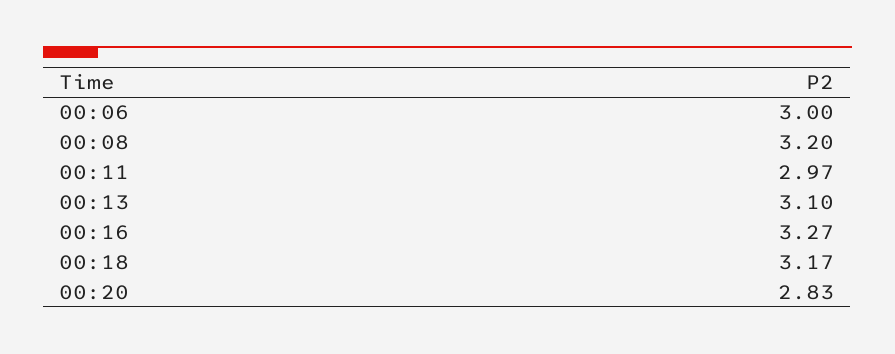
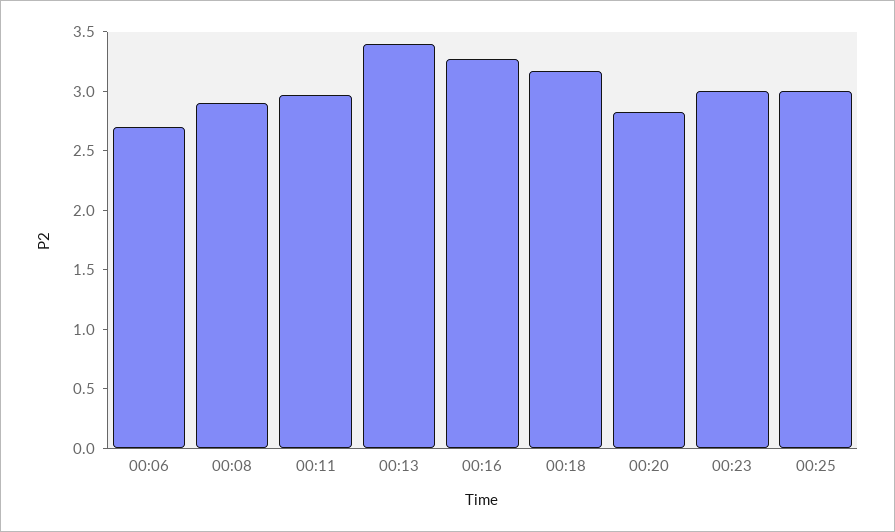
00:06: 3 -> 2.7
00:08: 3.2 -> 2.9
00:13: 3.1 -> 3.4
00:23: none -> 3
00:25: none -> 3

